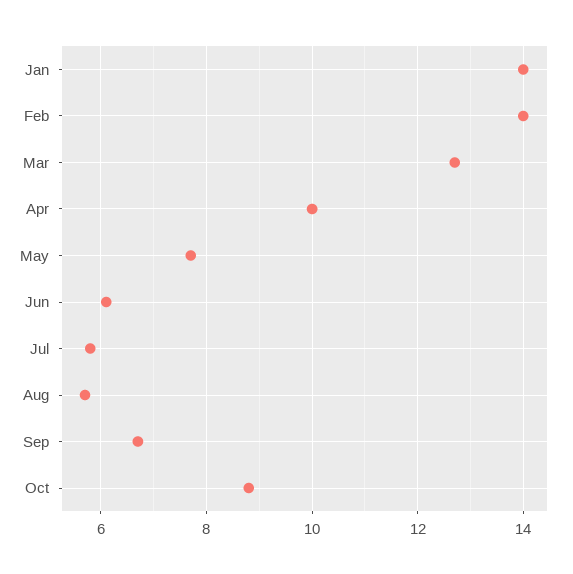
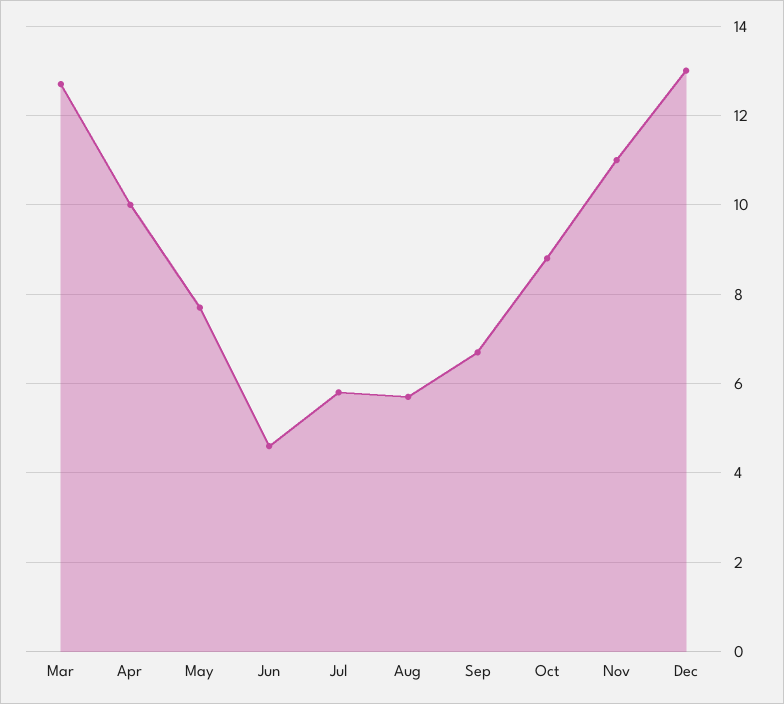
Jan: 14 -> none
Feb: 14 -> none
Jun: 6 -> 4.5
Nov: none -> 11
Dec: none -> 13

